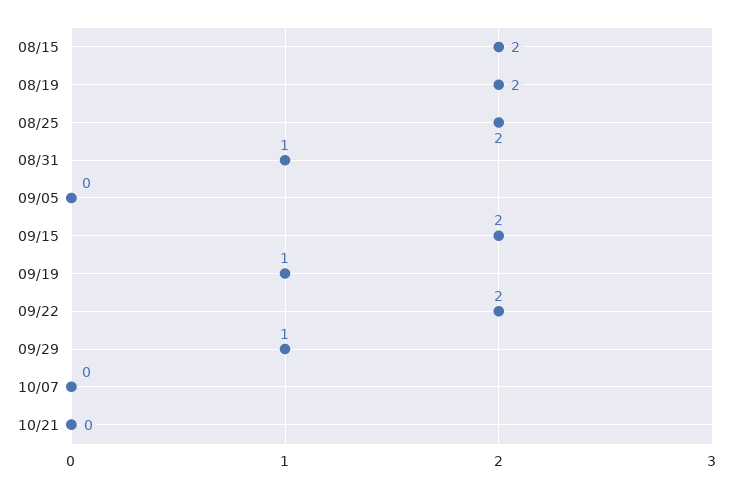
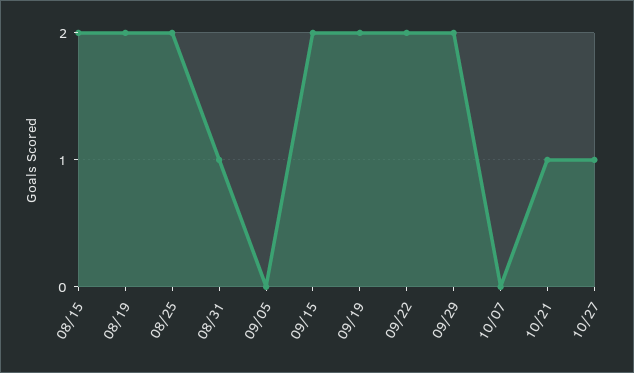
09/19: 1 -> 2
09/29: 1 -> 2
10/21: 0 -> 1
10/27: none -> 1

